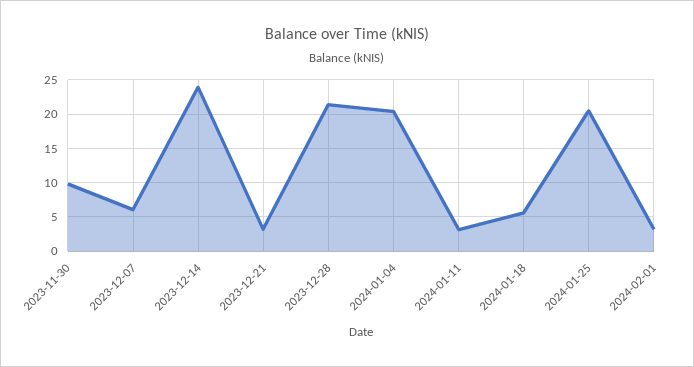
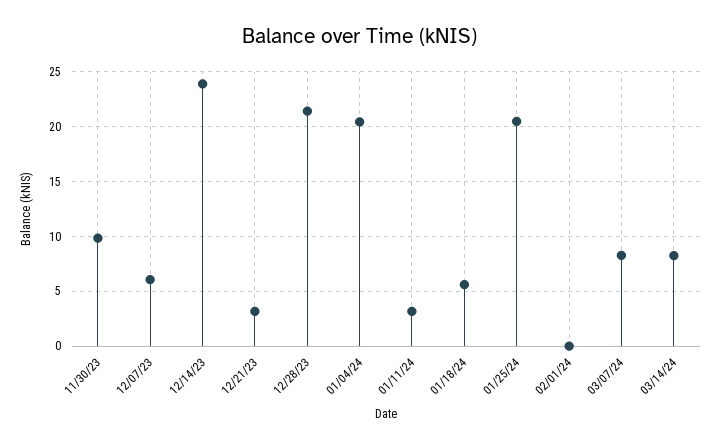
2024-02-01: 3 -> 0
03/07/24: none -> 8
03/14/24: none -> 8

